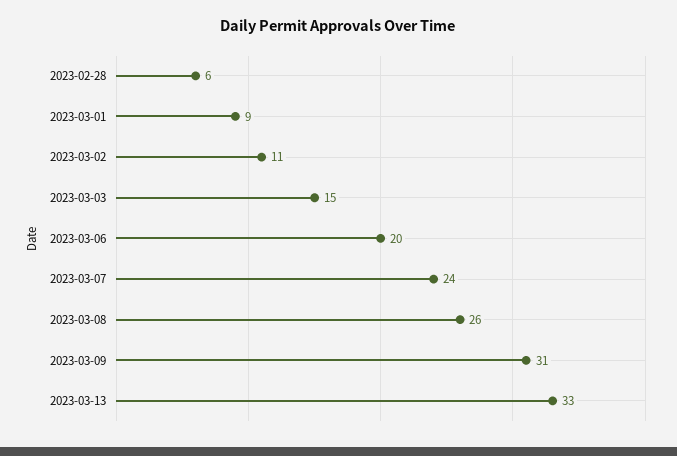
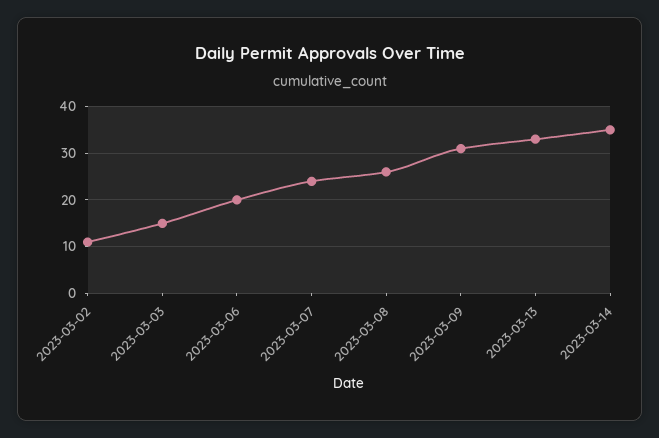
2023-02-28: 6 -> none
2023-03-01: 9 -> none
2023-03-14: none -> 35

